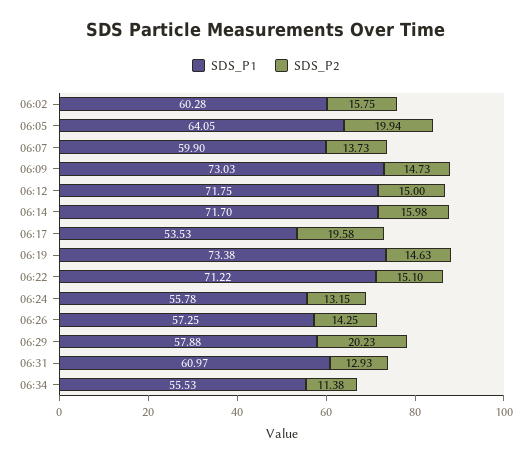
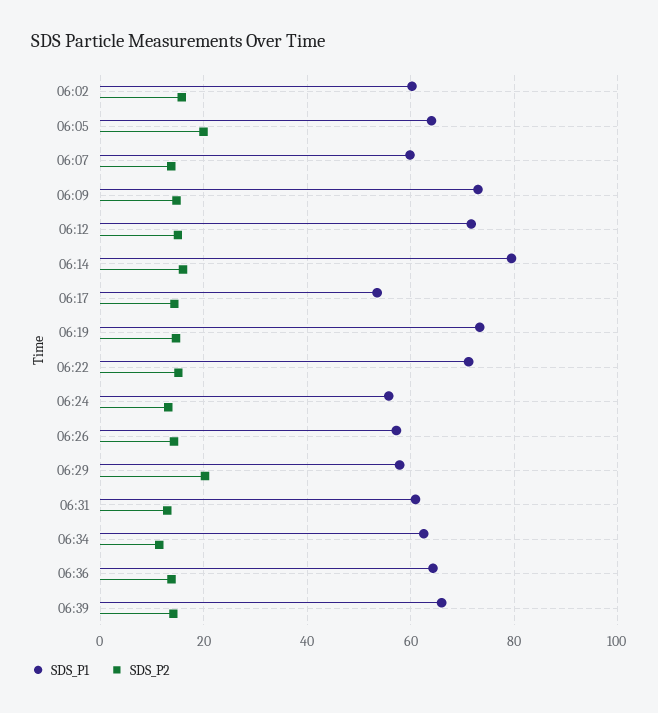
SDS_P1, 06:14: 71.7 -> 80
SDS_P2, 06:17: 19.58 -> 14
SDS_P1, 06:34: 55.53 -> 62
SDS_P1, 06:36: none -> 64
SDS_P2, 06:36: none -> 14
SDS_P1, 06:39: none -> 66
SDS_P2, 06:39: none -> 14

